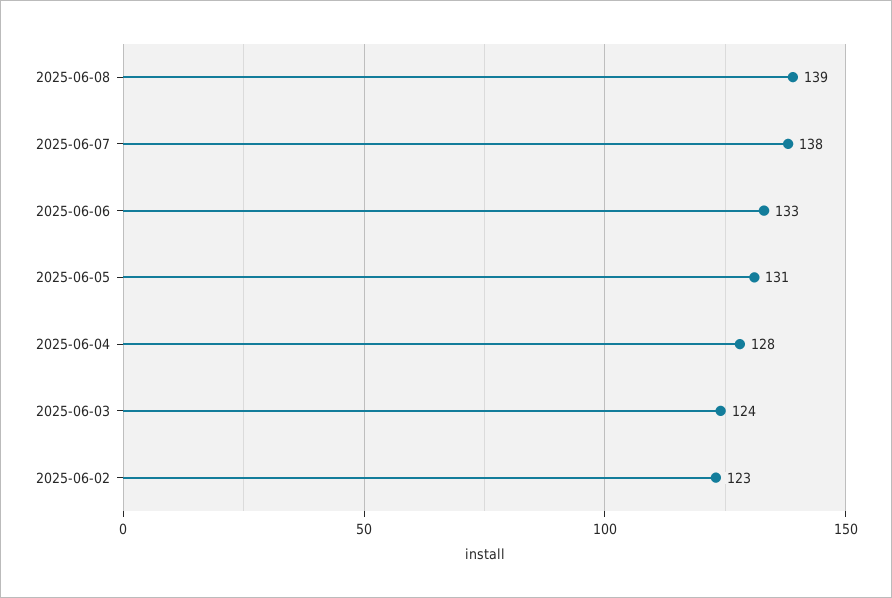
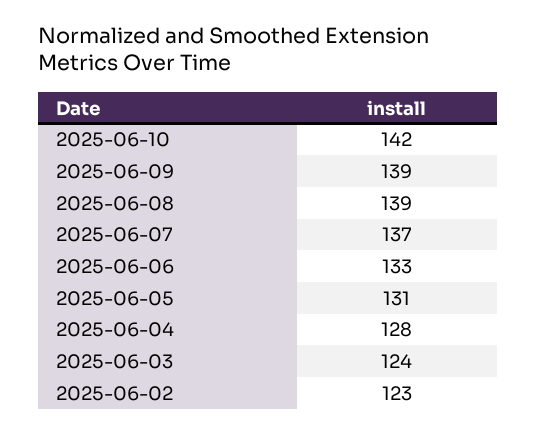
2025-06-07: 138 -> 137
2025-06-10: none -> 142
2025-06-09: none -> 139

